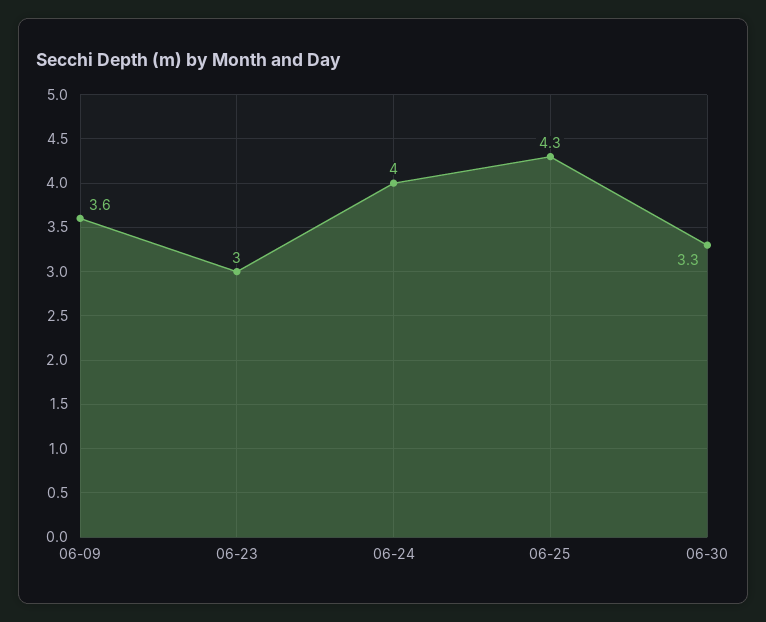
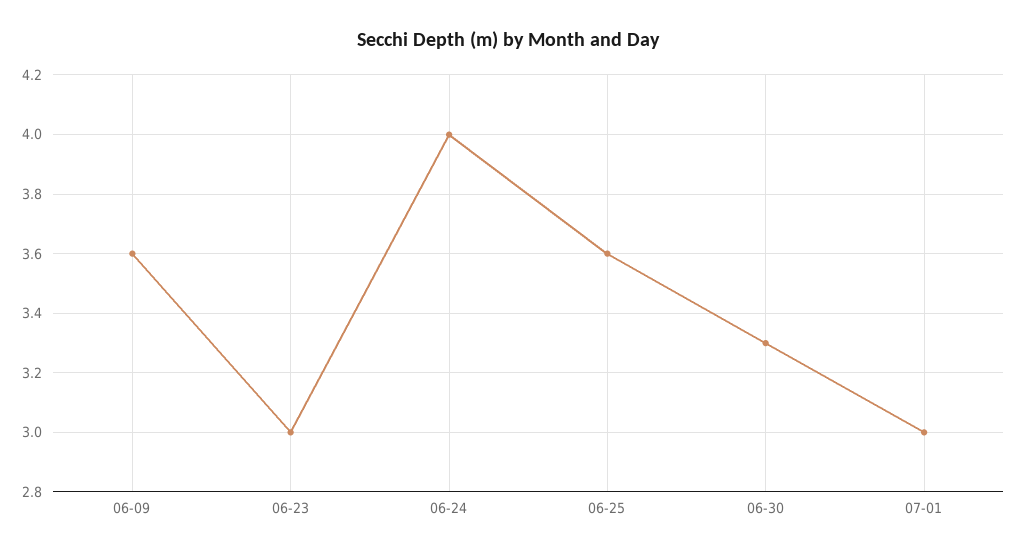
06-25: 4.3 -> 3.6
07-01: none -> 3

